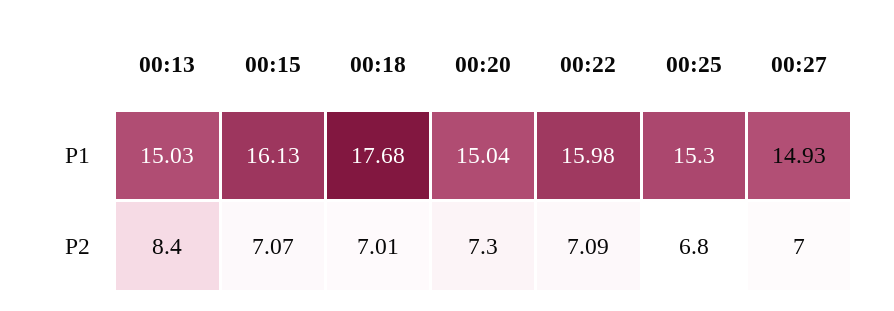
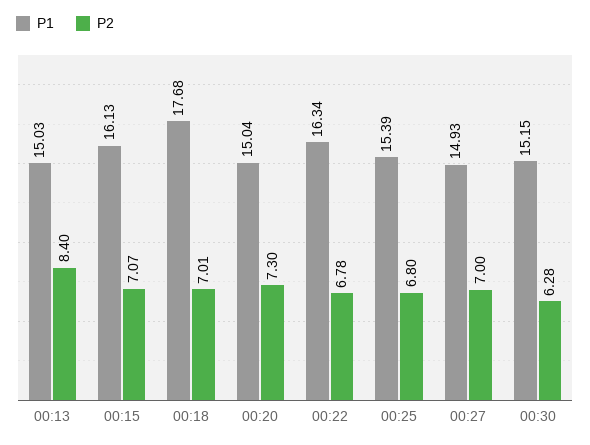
P1, 00:22: 15.98 -> 16.34
P1, 00:25: 15.3 -> 15.39
P2, 00:22: 7.09 -> 6.78
P1, 00:30: none -> 15.15
P2, 00:30: none -> 6.28

